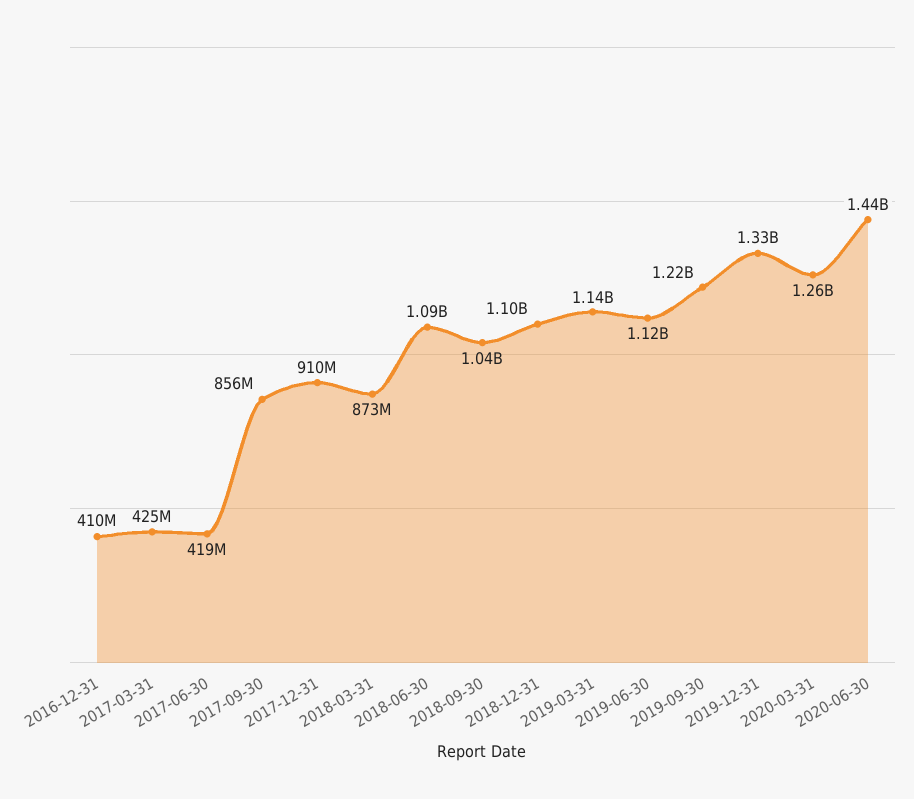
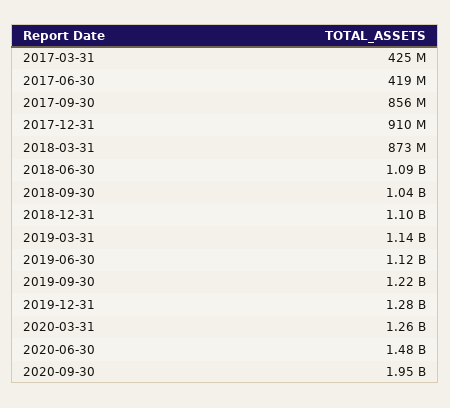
2016-12-31: 410000000 -> none
2019-12-31: 1330000000 -> 1280000000
2020-06-30: 1440000000 -> 1480000000
2020-09-30: none -> 1950000000

